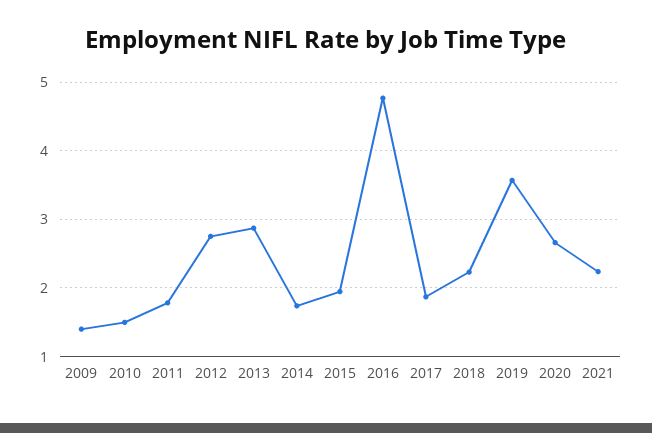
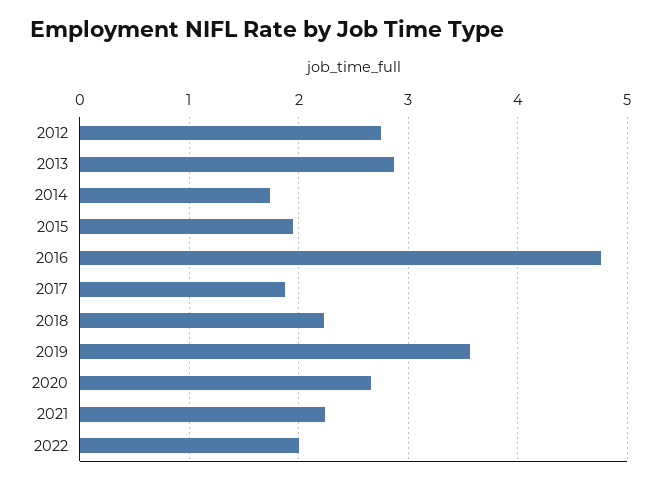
2009: 1.4 -> none
2010: 1.5 -> none
2011: 1.8 -> none
2022: none -> 2

